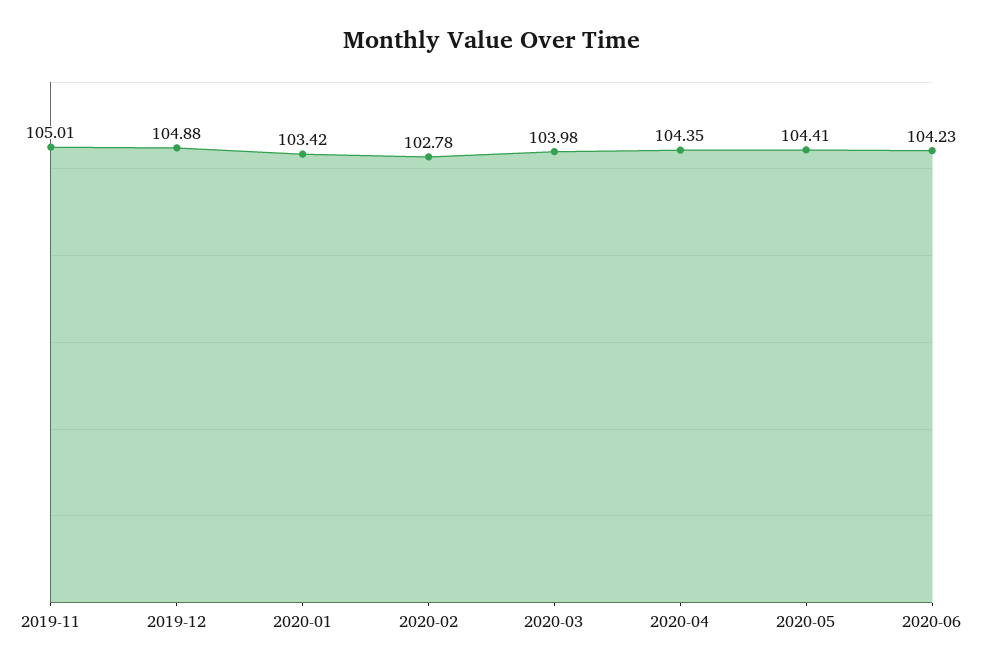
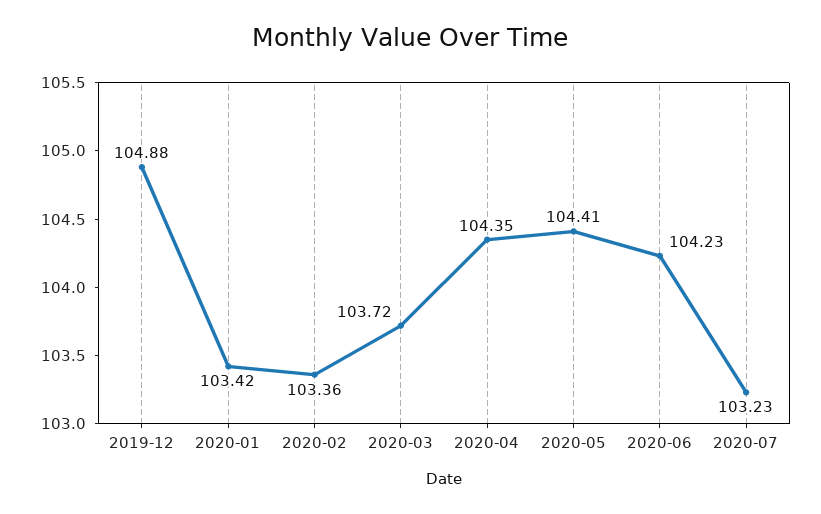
2019-11: 105.01 -> none
2020-02: 102.78 -> 103.36
2020-03: 103.98 -> 103.72
2020-07: none -> 103.23

